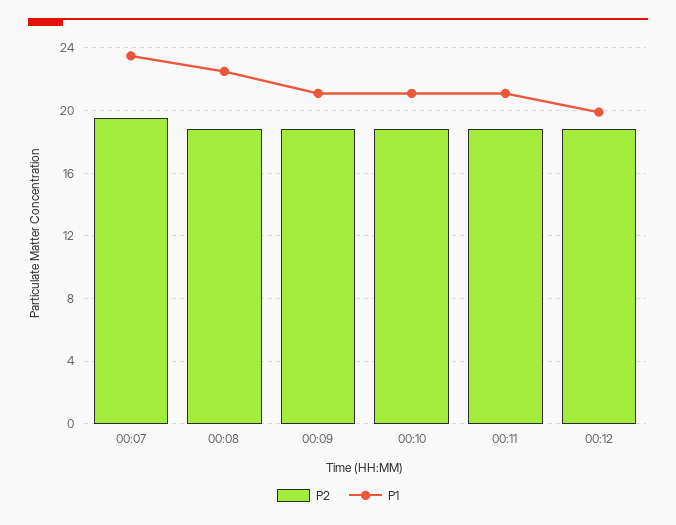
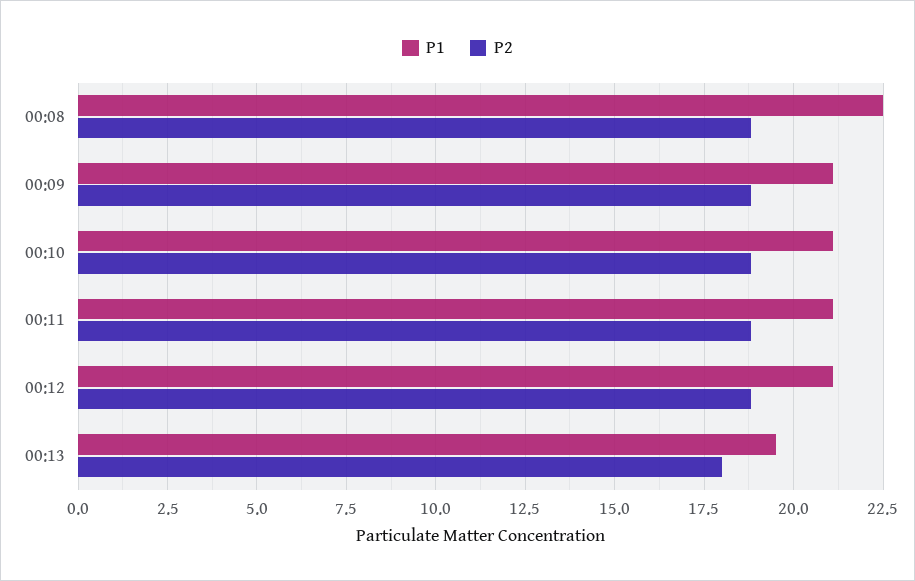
P2, 00:07: 19.5 -> none
P1, 00:07: 23.5 -> none
P1, 00:12: 20 -> 21
P1, 00:13: none -> 19.5
P2, 00:13: none -> 18

